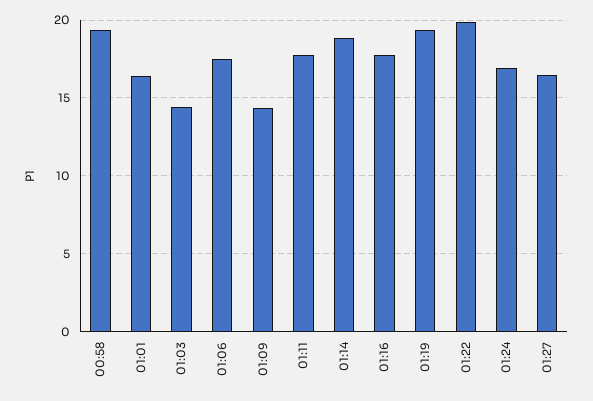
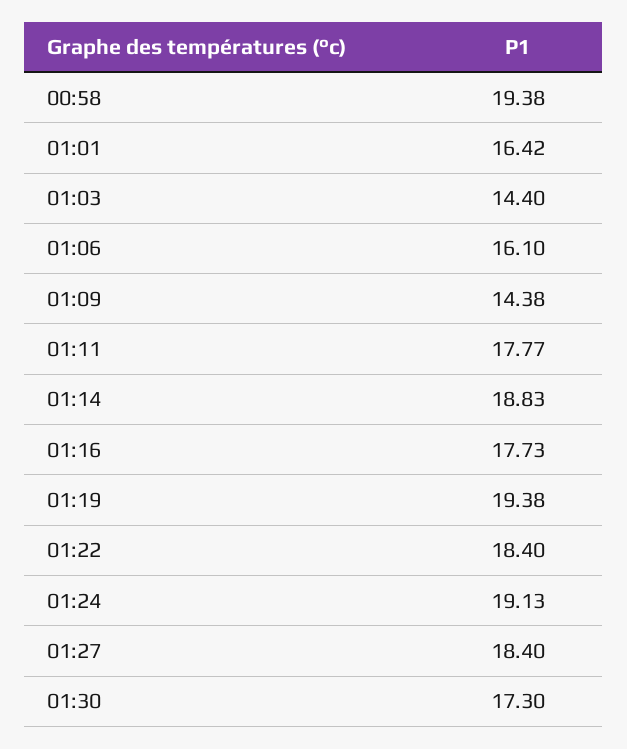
01:06: 17.5 -> 16.1
01:22: 20 -> 18.4
01:24: 17 -> 19.13
01:27: 16.5 -> 18.4
01:30: none -> 17.3

